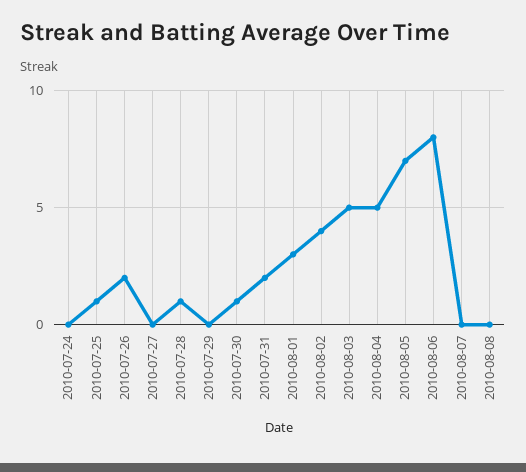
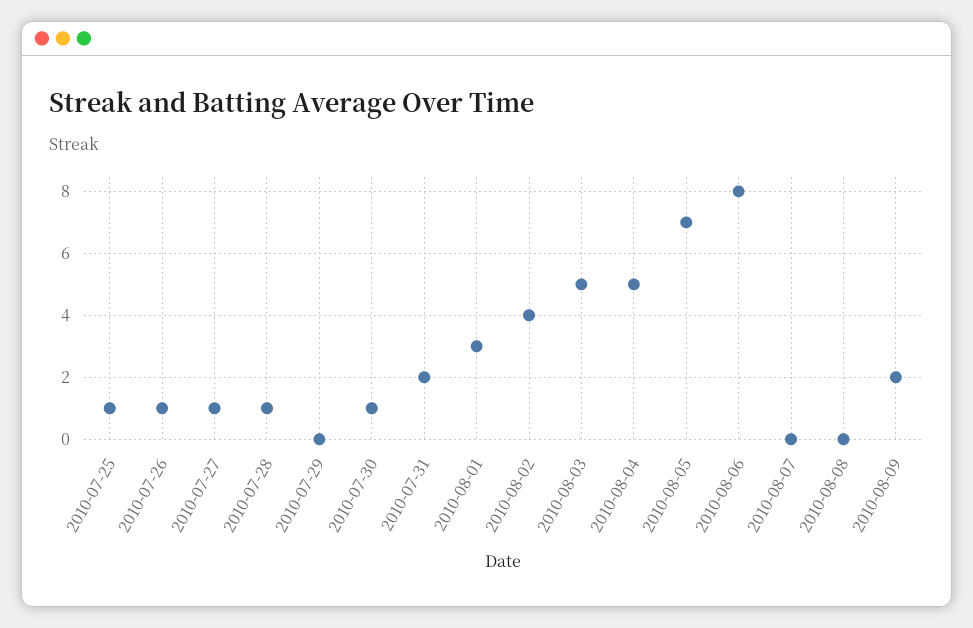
2010-07-24: 0 -> none
2010-07-26: 2 -> 1
2010-07-27: 0 -> 1
2010-08-09: none -> 2

